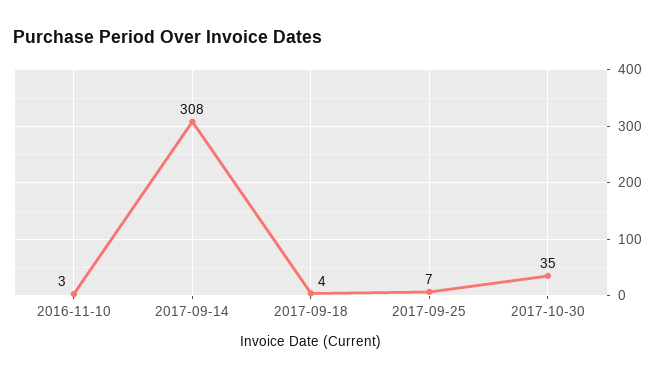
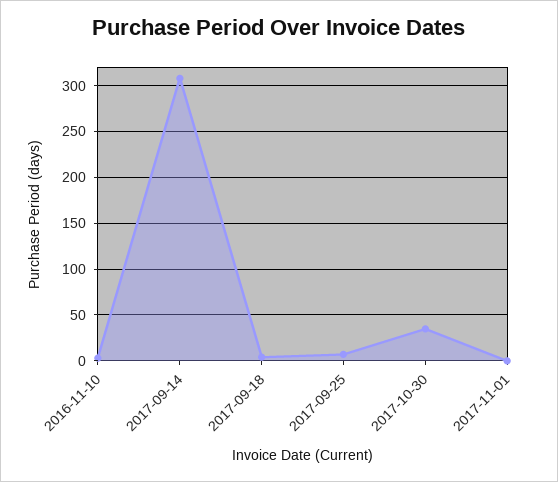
2017-11-01: none -> 0

